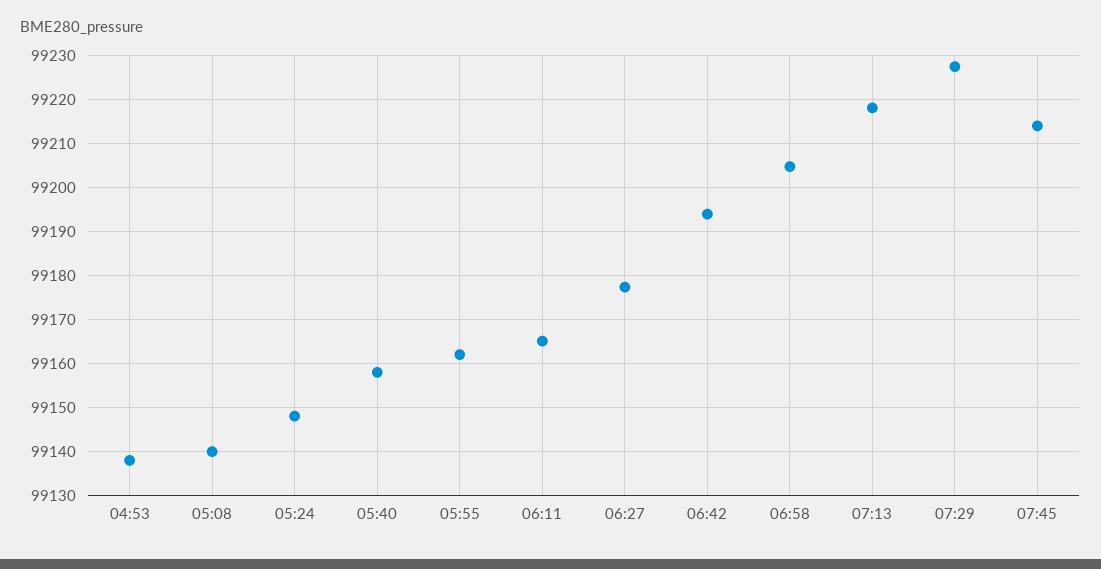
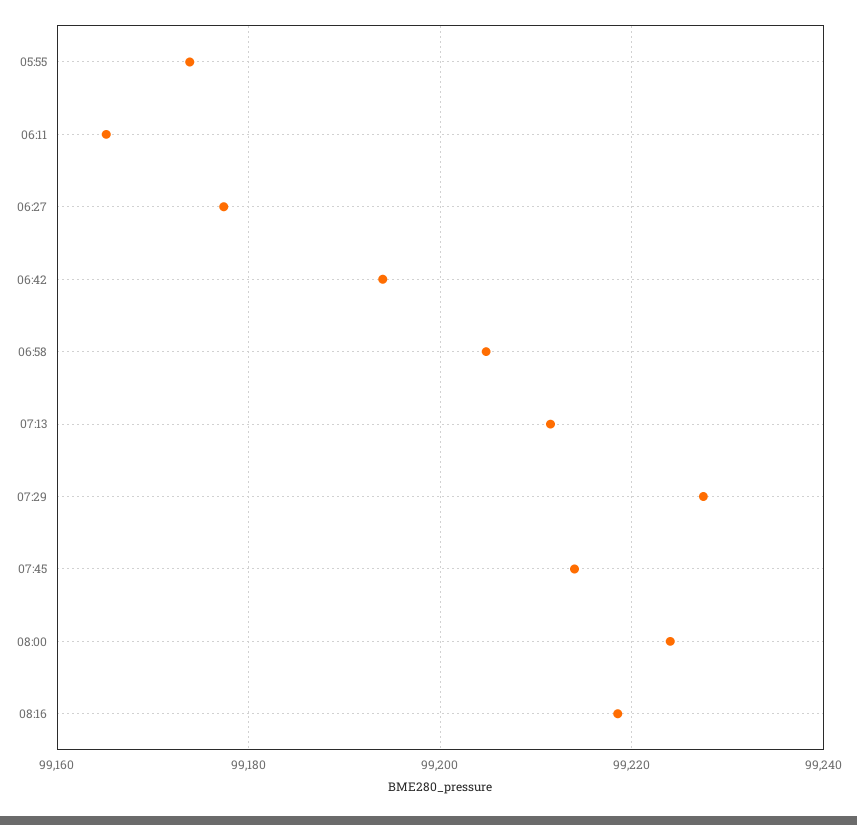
04:53: 99138 -> none
05:08: 99140 -> none
05:24: 99148 -> none
05:40: 99158 -> none
05:55: 99162 -> 99174
07:13: 99218 -> 99212
08:00: none -> 99224
08:16: none -> 99218

